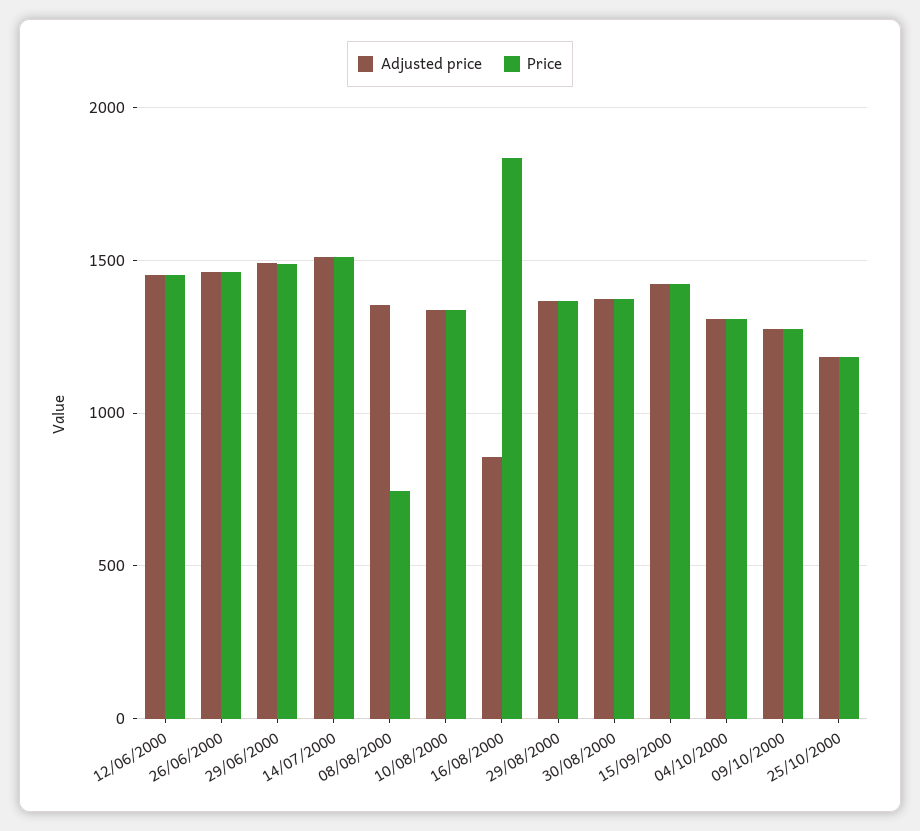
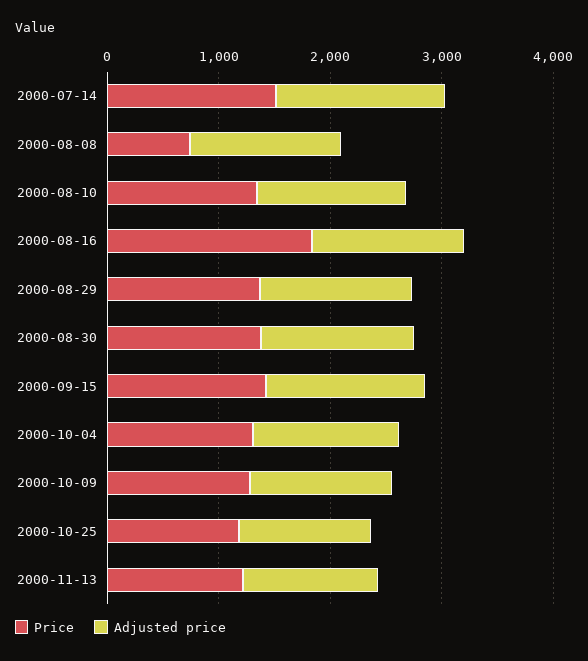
Adjusted price, 12/06/2000: 1450 -> none
Price, 12/06/2000: 1450 -> none
Adjusted price, 26/06/2000: 1450 -> none
Price, 26/06/2000: 1450 -> none
Adjusted price, 29/06/2000: 1500 -> none
Price, 29/06/2000: 1500 -> none
Adjusted price, 16/08/2000: 850 -> 1400
Price, 2000-11-13: none -> 1200
Adjusted price, 2000-11-13: none -> 1200

